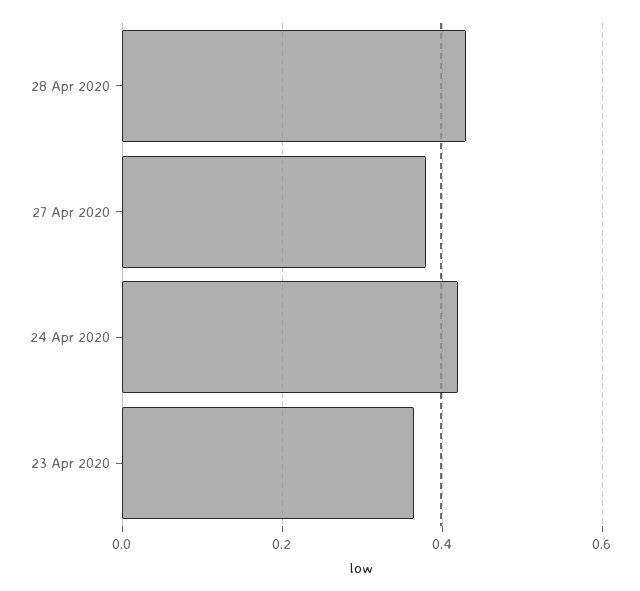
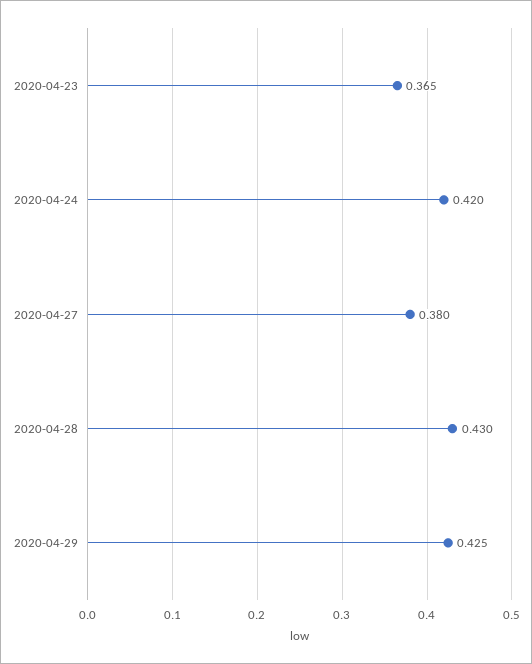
2020-04-29: none -> 0.425

